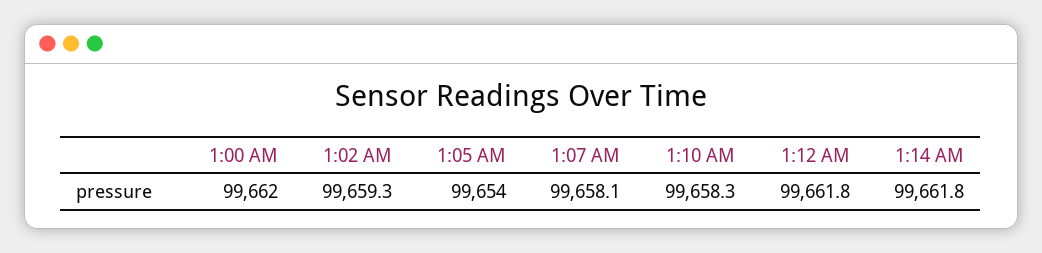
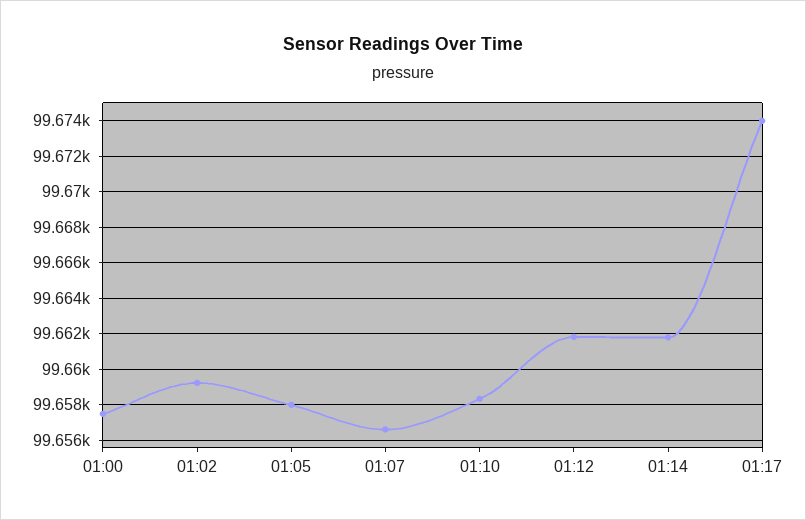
1:00 AM: 99662 -> 99657.5
1:05 AM: 99654 -> 99658
1:07 AM: 99658.1 -> 99656.5
01:17: none -> 99674

